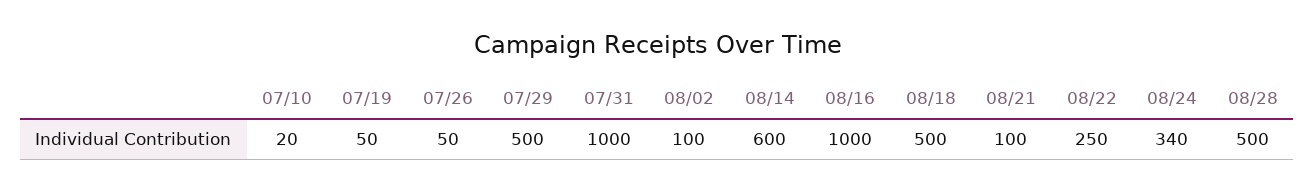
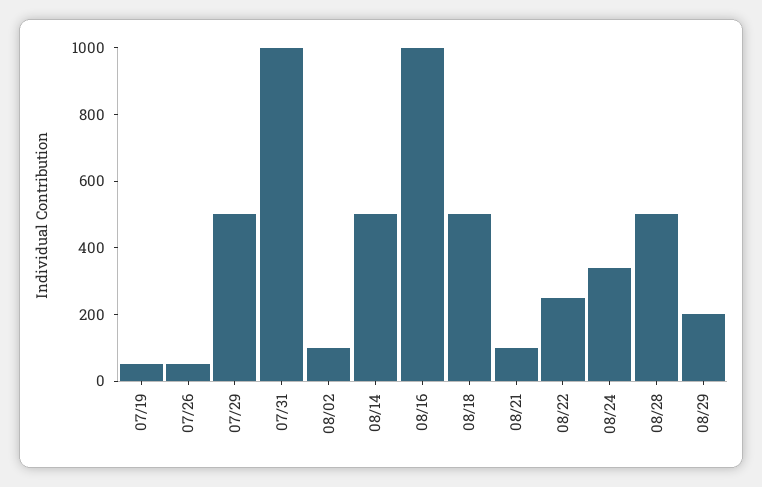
07/10: 20 -> none
08/14: 600 -> 500
08/29: none -> 200

